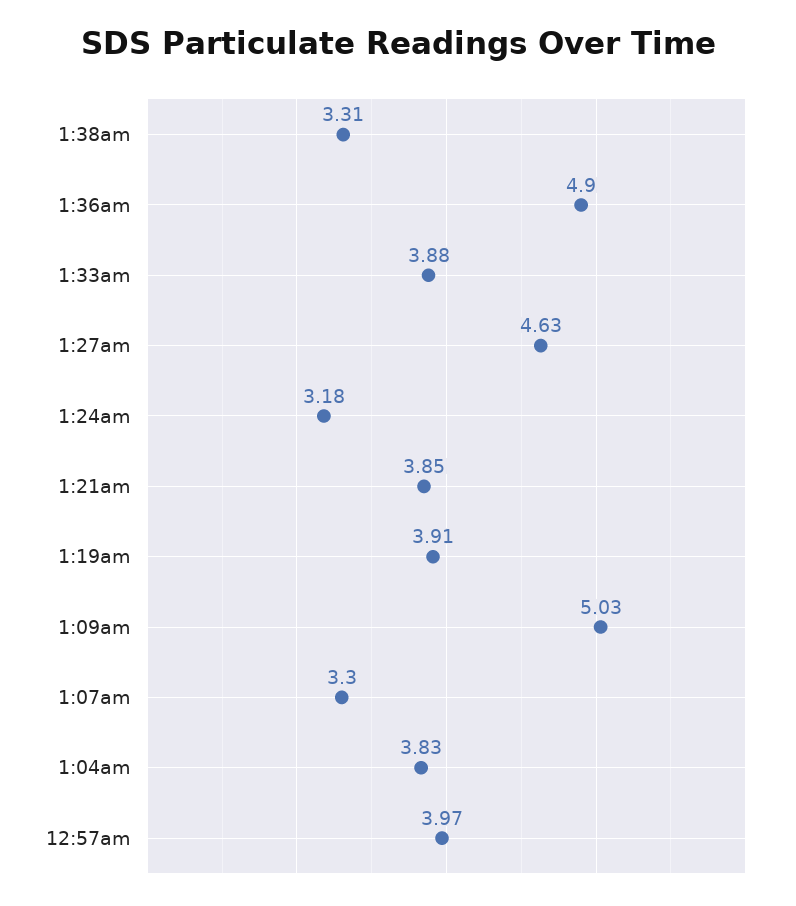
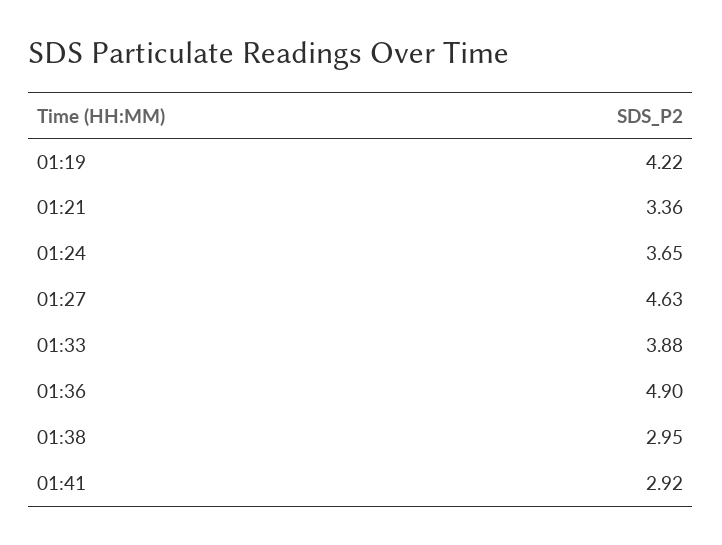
1:38am: 3.31 -> 2.95
1:24am: 3.18 -> 3.65
1:21am: 3.85 -> 3.36
1:19am: 3.91 -> 4.22
1:09am: 5.03 -> none
1:07am: 3.3 -> none
1:04am: 3.83 -> none
12:57am: 3.97 -> none
01:41: none -> 2.92

